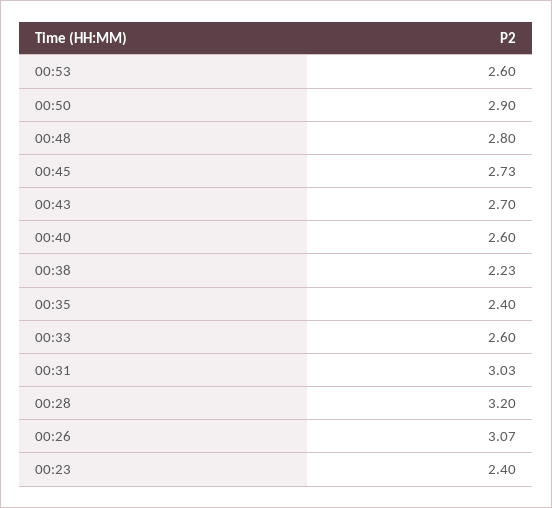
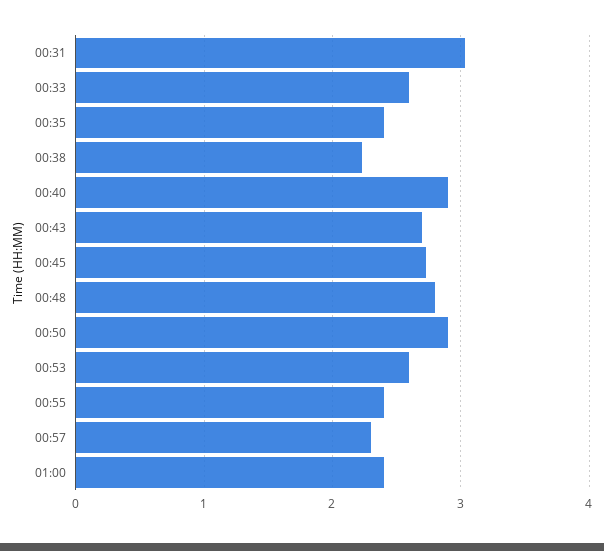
00:40: 2.6 -> 2.9
00:28: 3.2 -> none
00:26: 3.07 -> none
00:23: 2.4 -> none
00:55: none -> 2.4
00:57: none -> 2.3
01:00: none -> 2.4

